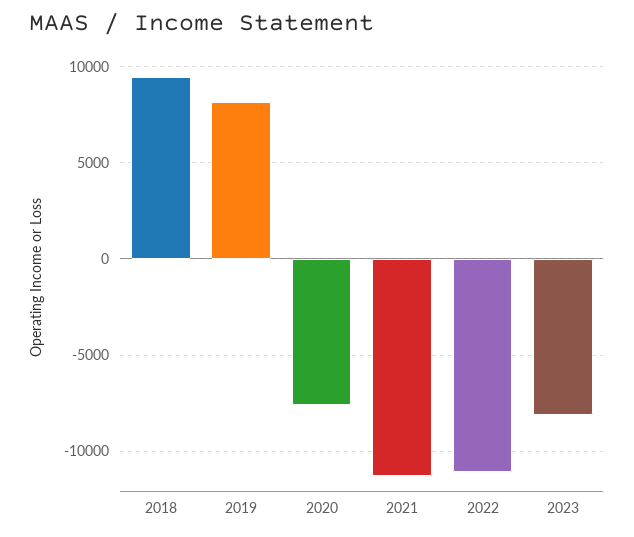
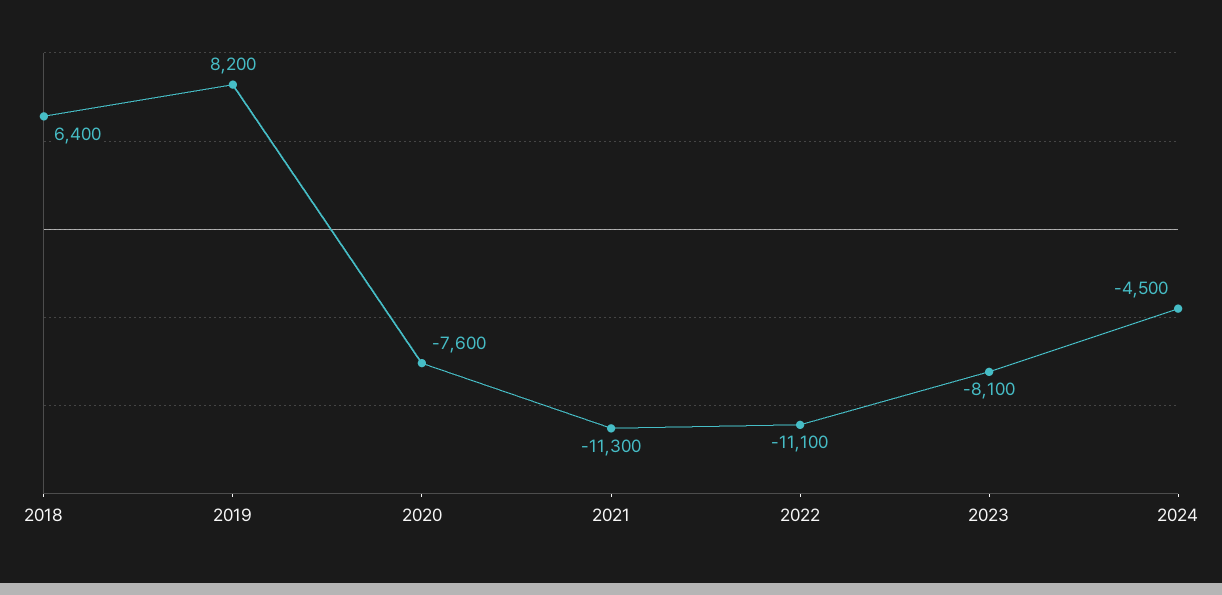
2018: 9500 -> 6400
2024: none -> -4500

